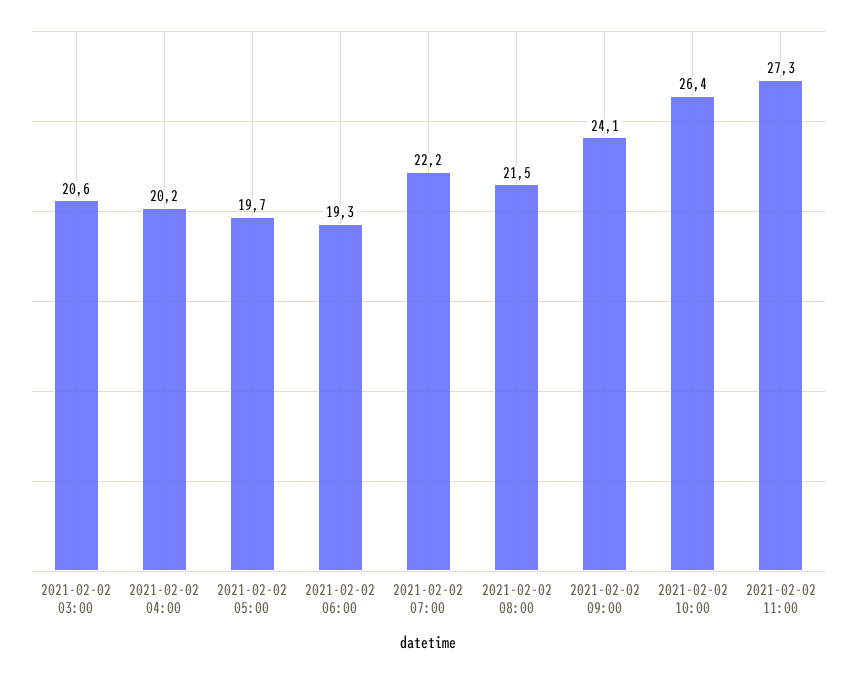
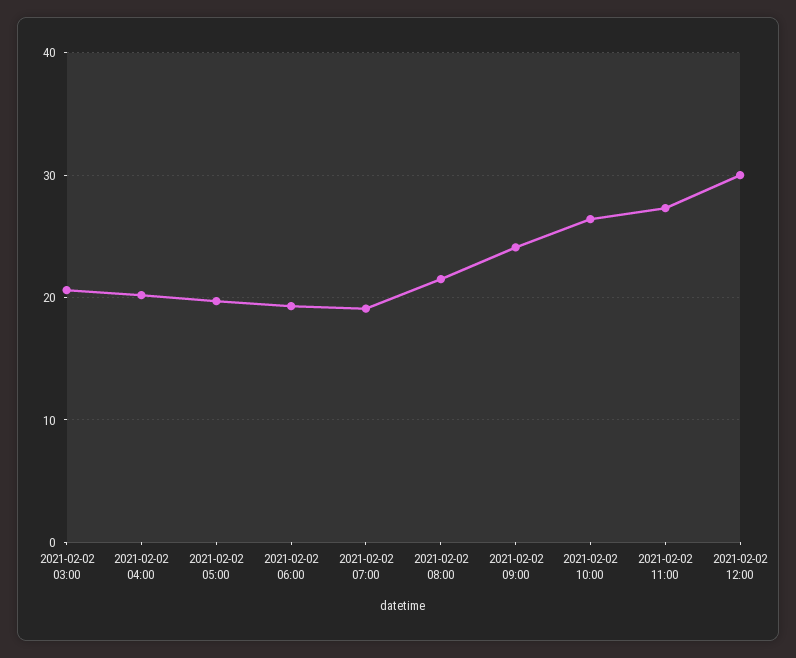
2021-02-02 07:00: 22.2 -> 19
2021-02-02 12:00: none -> 30

